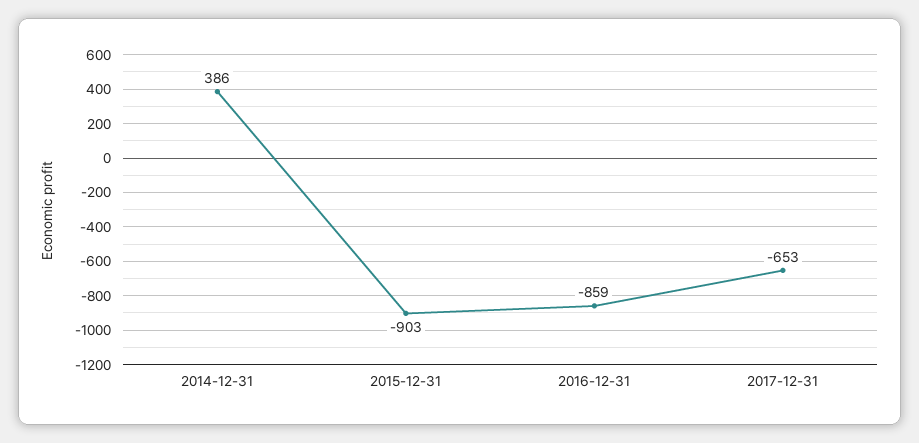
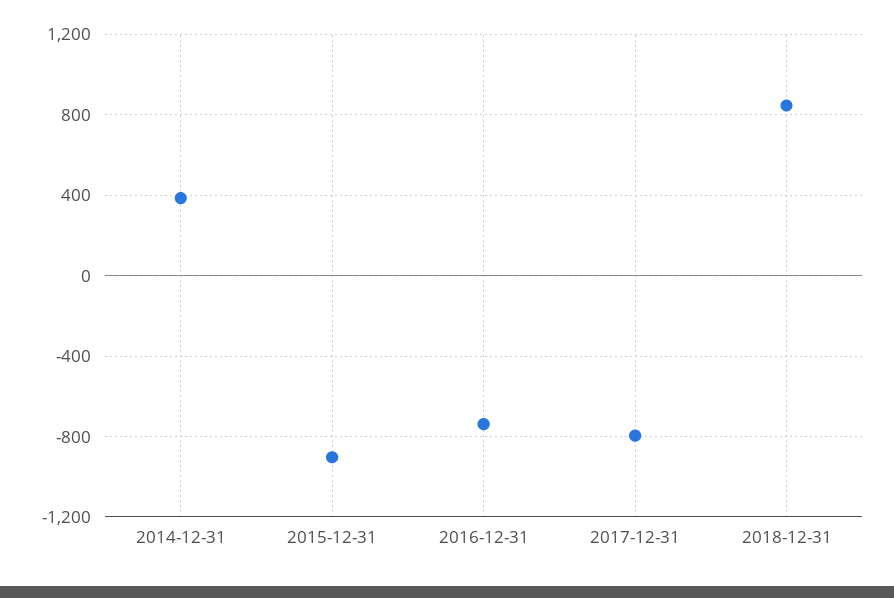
2016-12-31: -859 -> -750
2017-12-31: -653 -> -800
2018-12-31: none -> 850

